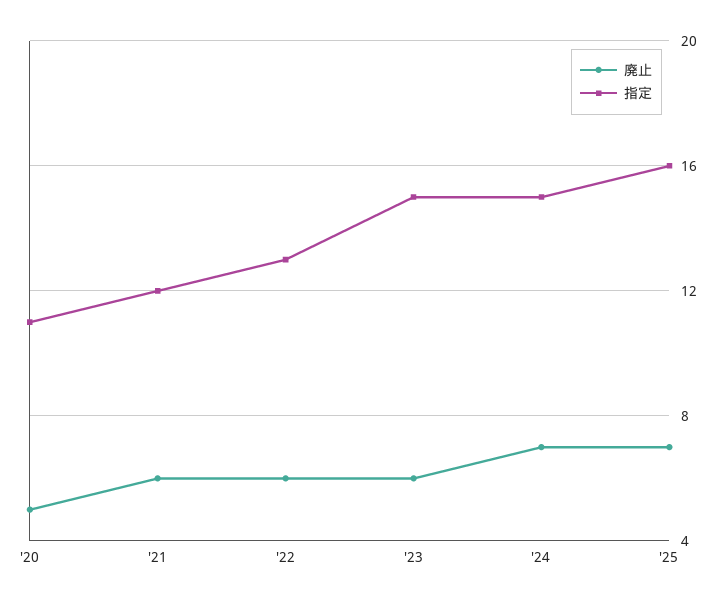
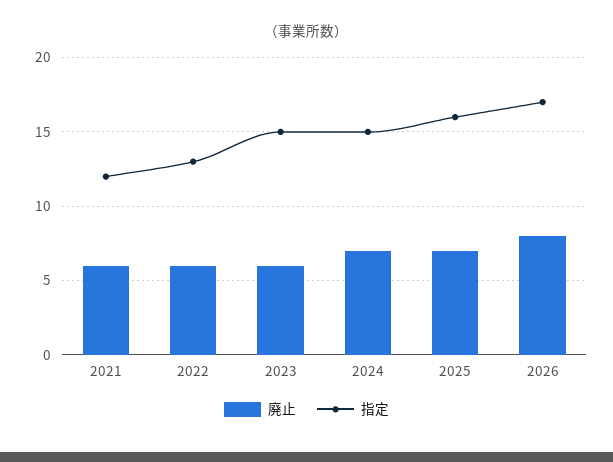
廃止, '20: 5 -> none
指定, '20: 11 -> none
廃止, 2026: none -> 8
指定, 2026: none -> 17

